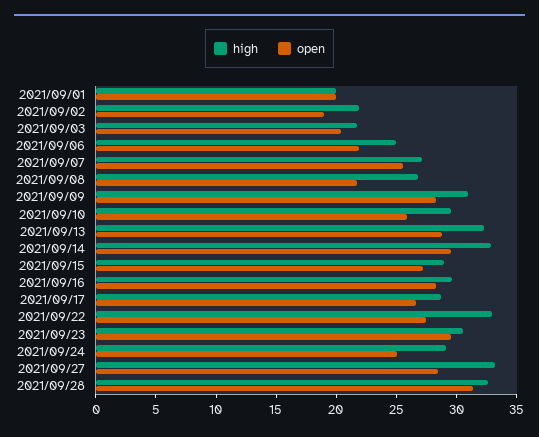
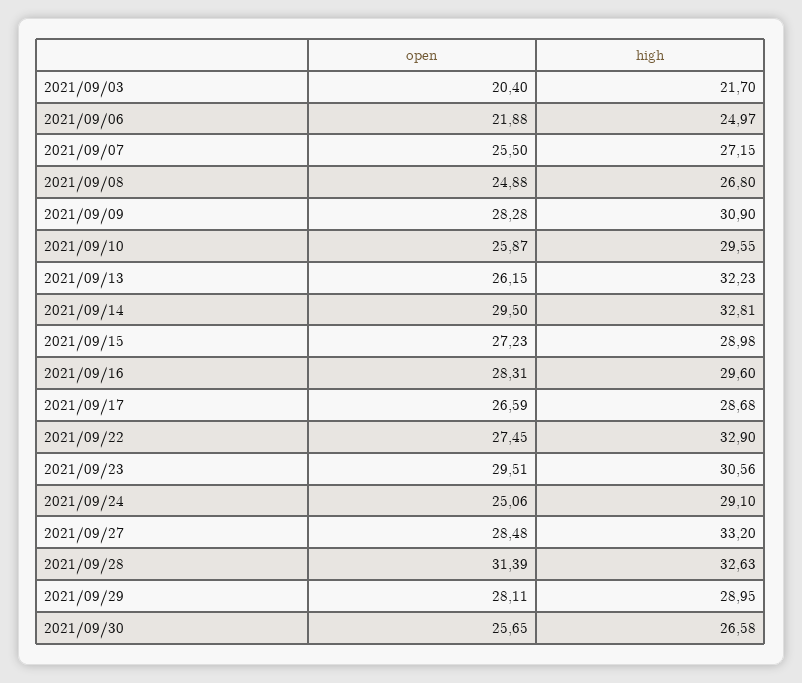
high, 2021/09/01: 20 -> none
open, 2021/09/01: 20 -> none
high, 2021/09/02: 22 -> none
open, 2021/09/02: 19 -> none
open, 2021/09/08: 22 -> 24.88
open, 2021/09/13: 29 -> 26.15
open, 2021/09/29: none -> 28.11
high, 2021/09/29: none -> 28.95
open, 2021/09/30: none -> 25.65
high, 2021/09/30: none -> 26.58

